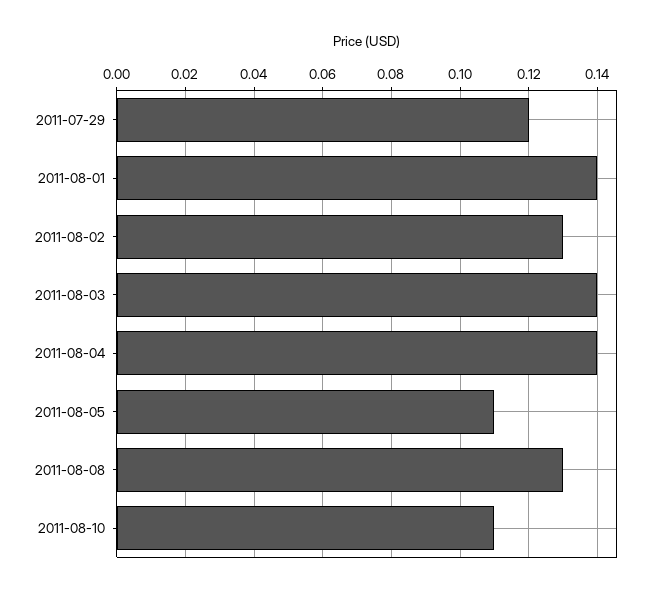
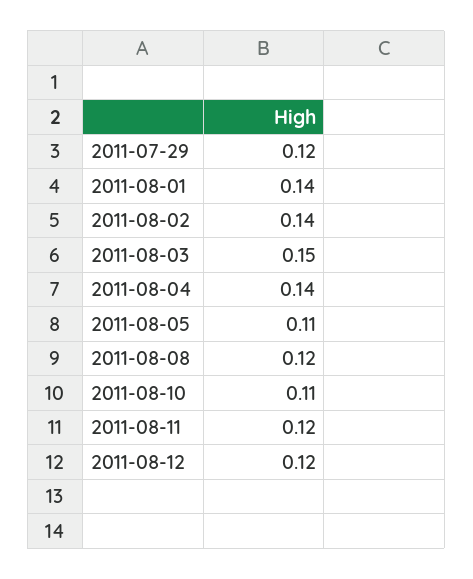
2011-08-02: 0.13 -> 0.14
2011-08-03: 0.14 -> 0.15
2011-08-08: 0.13 -> 0.12
2011-08-11: none -> 0.12
2011-08-12: none -> 0.12

